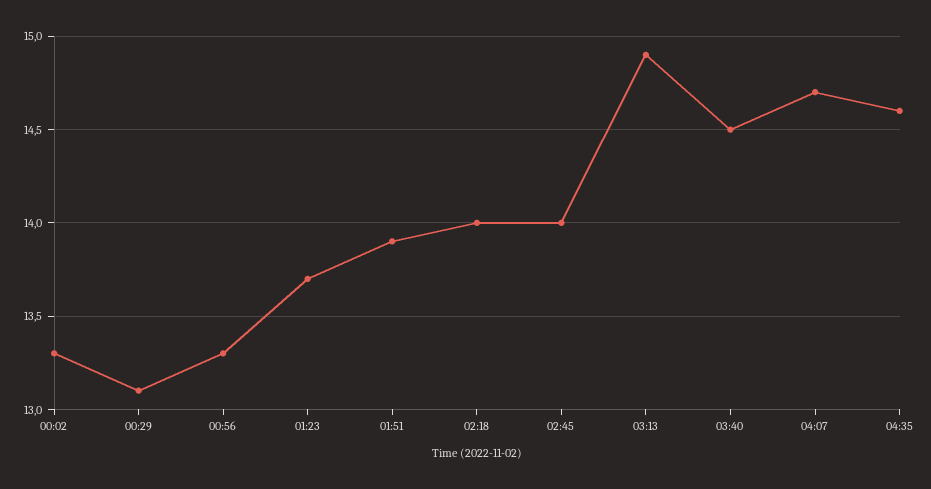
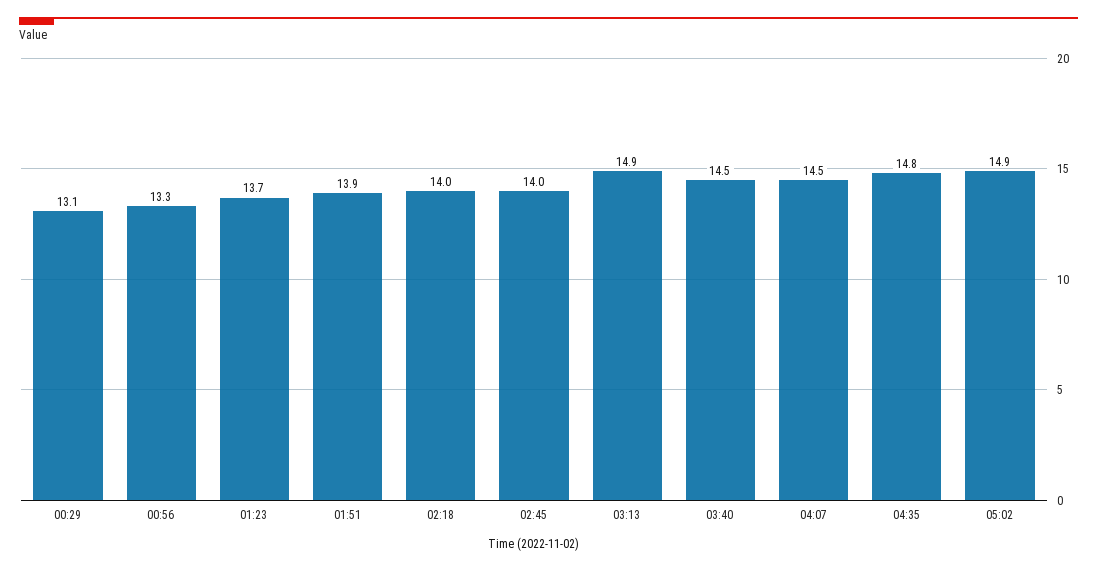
00:02: 13.3 -> none
04:07: 14.7 -> 14.5
04:35: 14.6 -> 14.8
05:02: none -> 14.9

